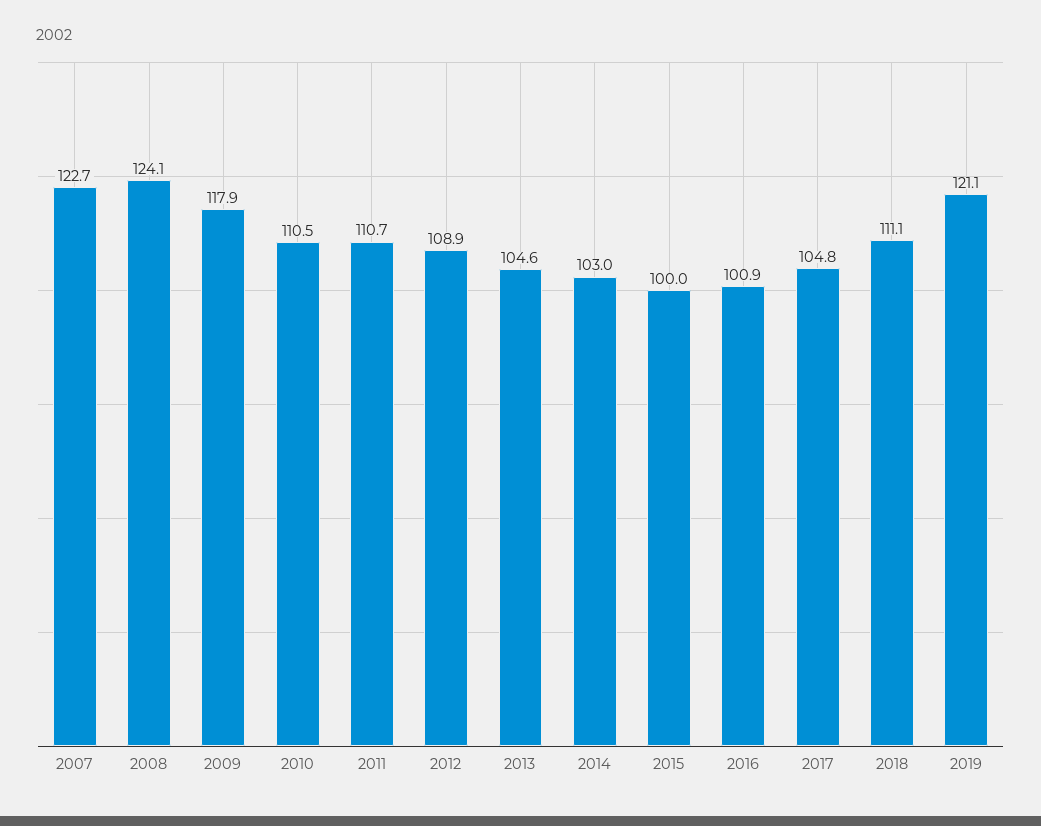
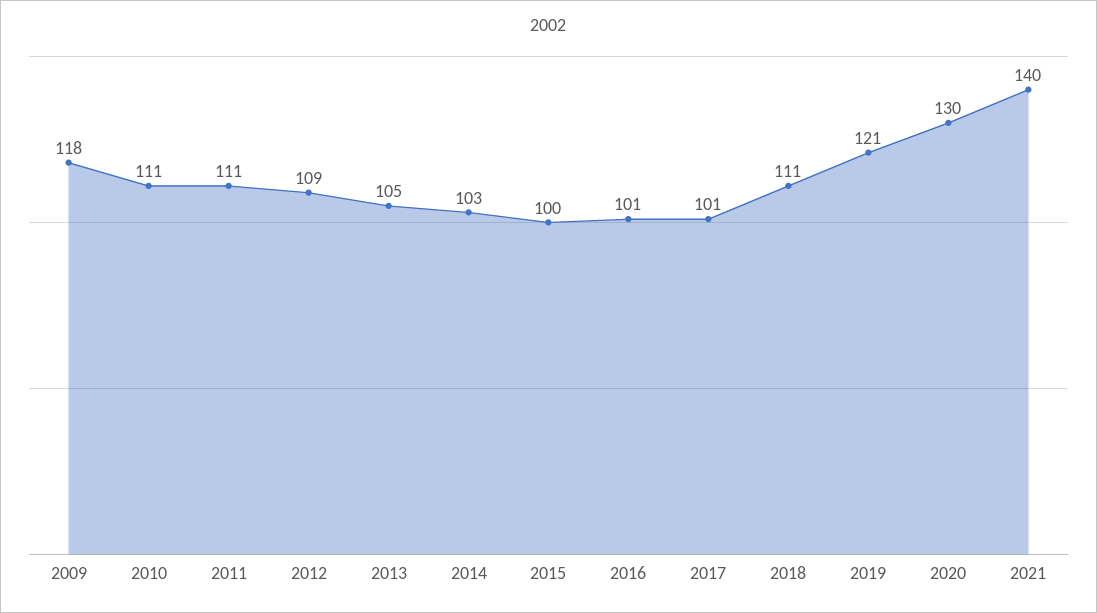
2007: 122.7 -> none
2008: 124.1 -> none
2017: 104.8 -> 101
2020: none -> 130
2021: none -> 140

